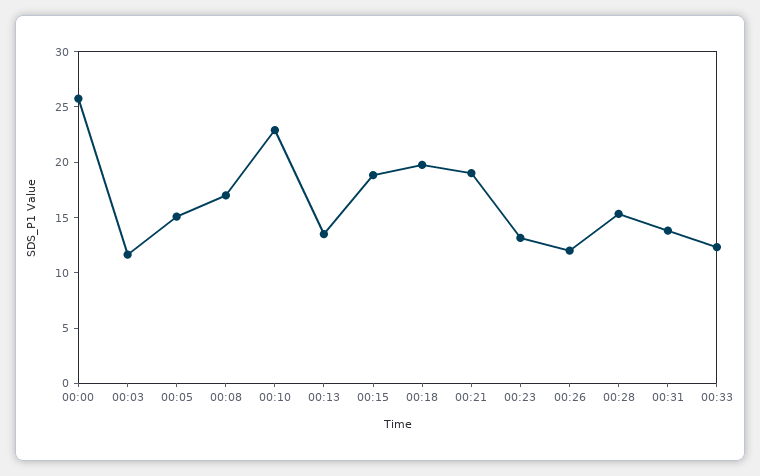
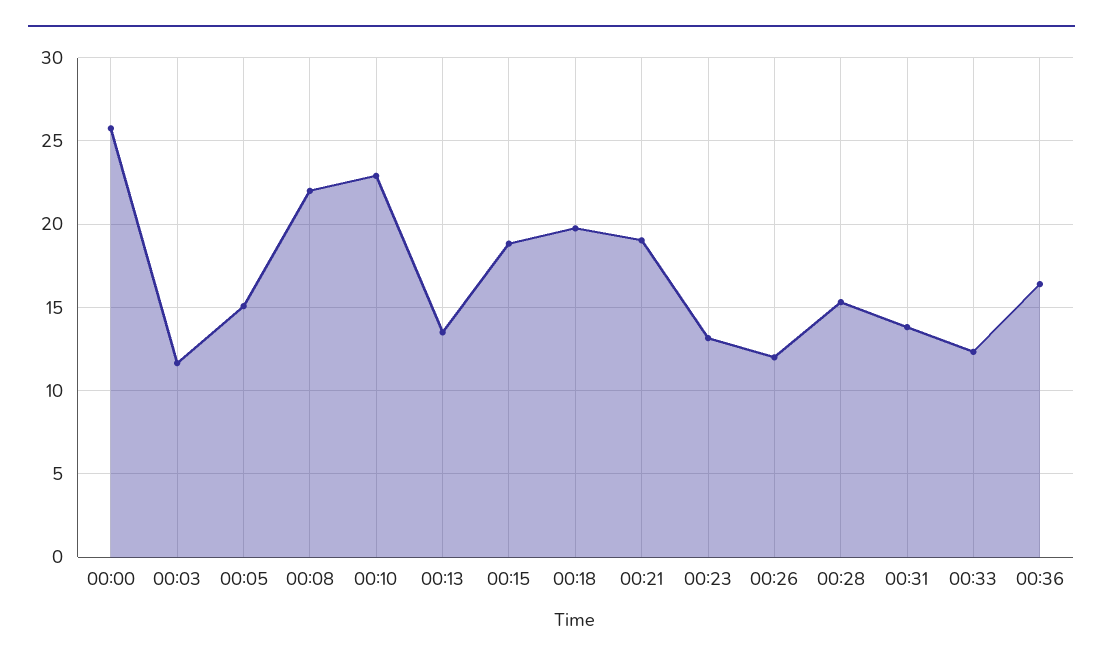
00:08: 17 -> 22
00:36: none -> 16.5

